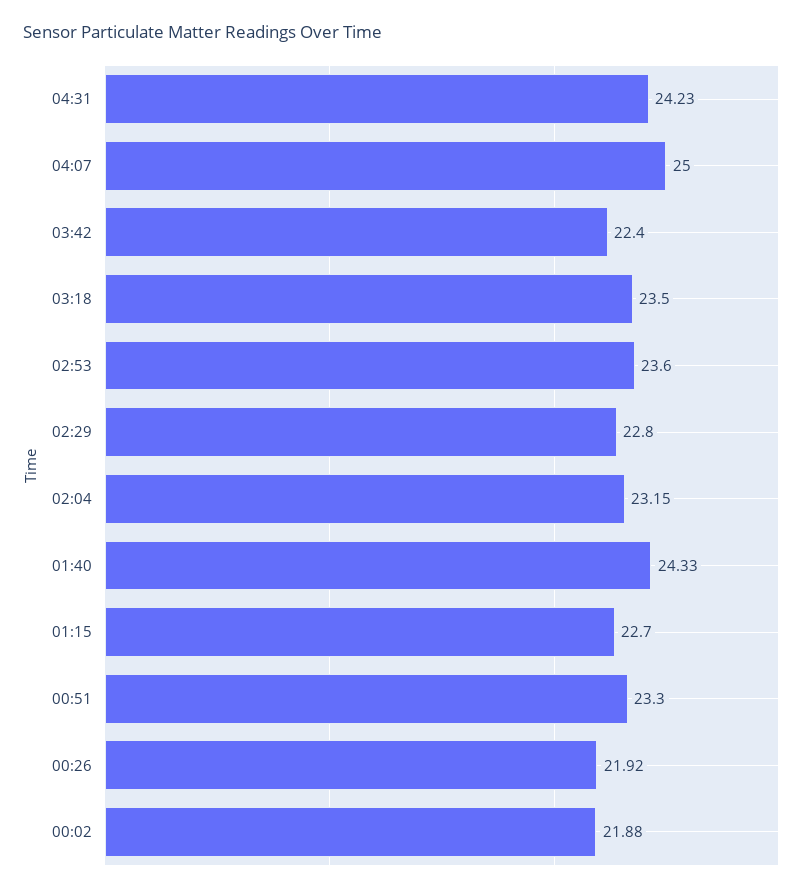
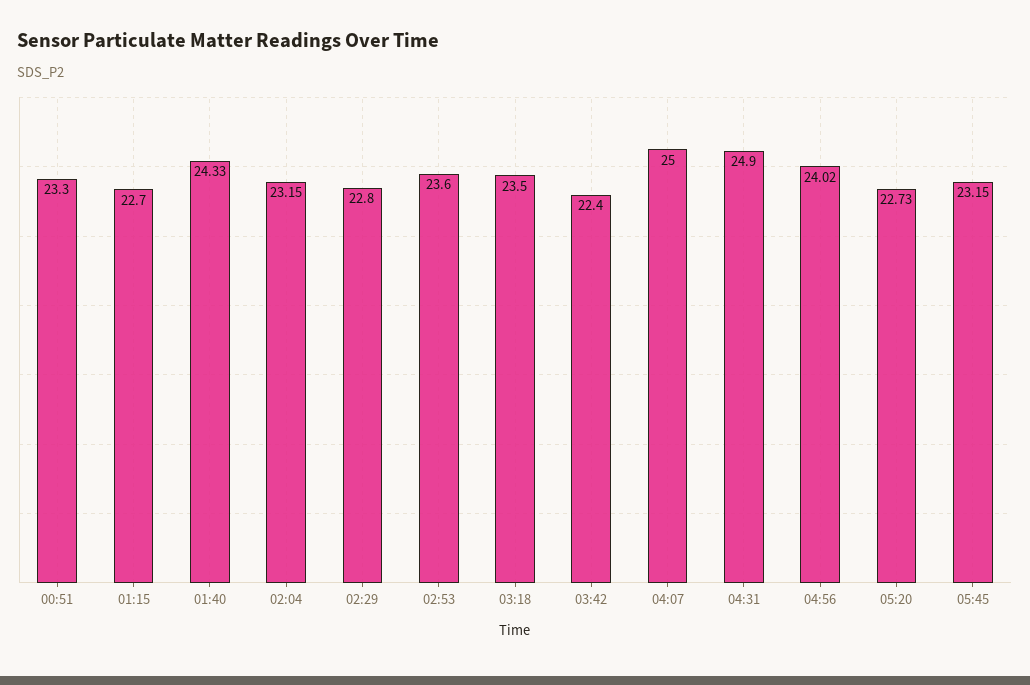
04:31: 24.23 -> 24.9
00:26: 21.92 -> none
00:02: 21.88 -> none
04:56: none -> 24.02
05:20: none -> 22.73
05:45: none -> 23.15

